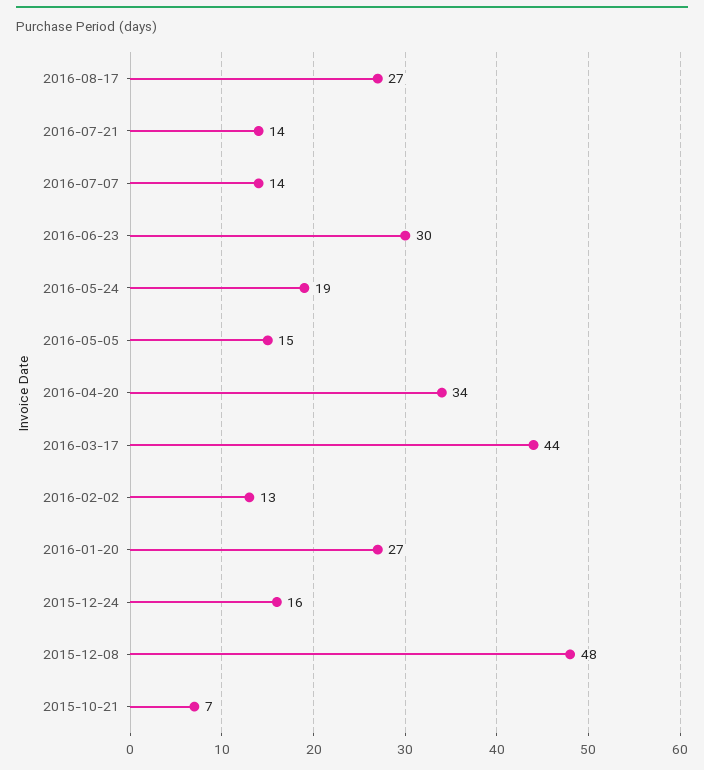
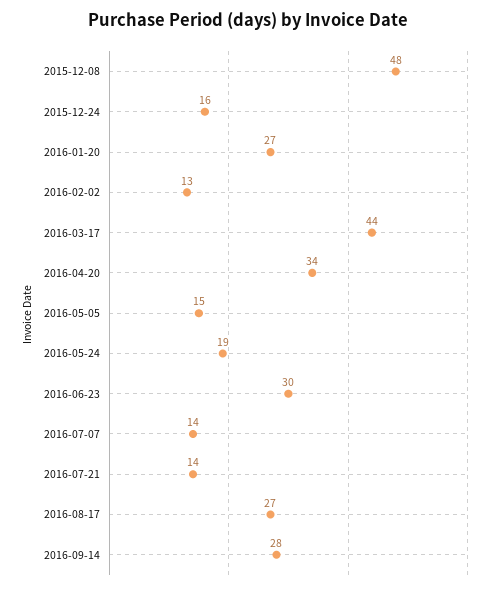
2015-10-21: 7 -> none
2016-09-14: none -> 28

